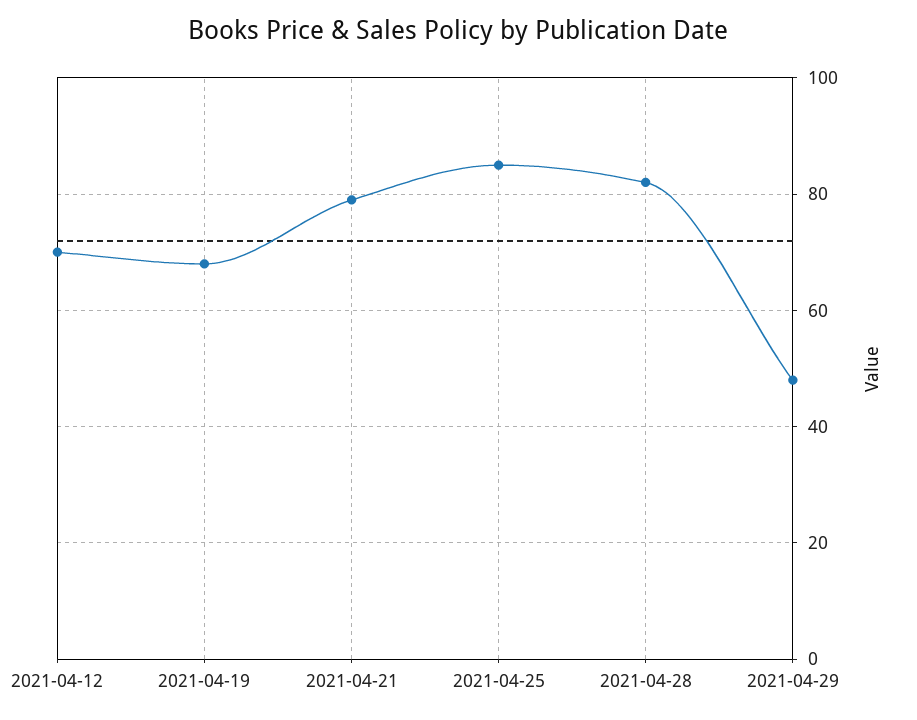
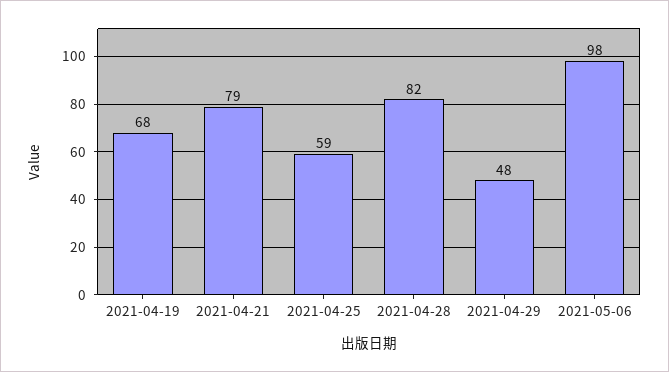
2021-04-12: 70 -> none
2021-04-25: 85 -> 59
2021-05-06: none -> 98

